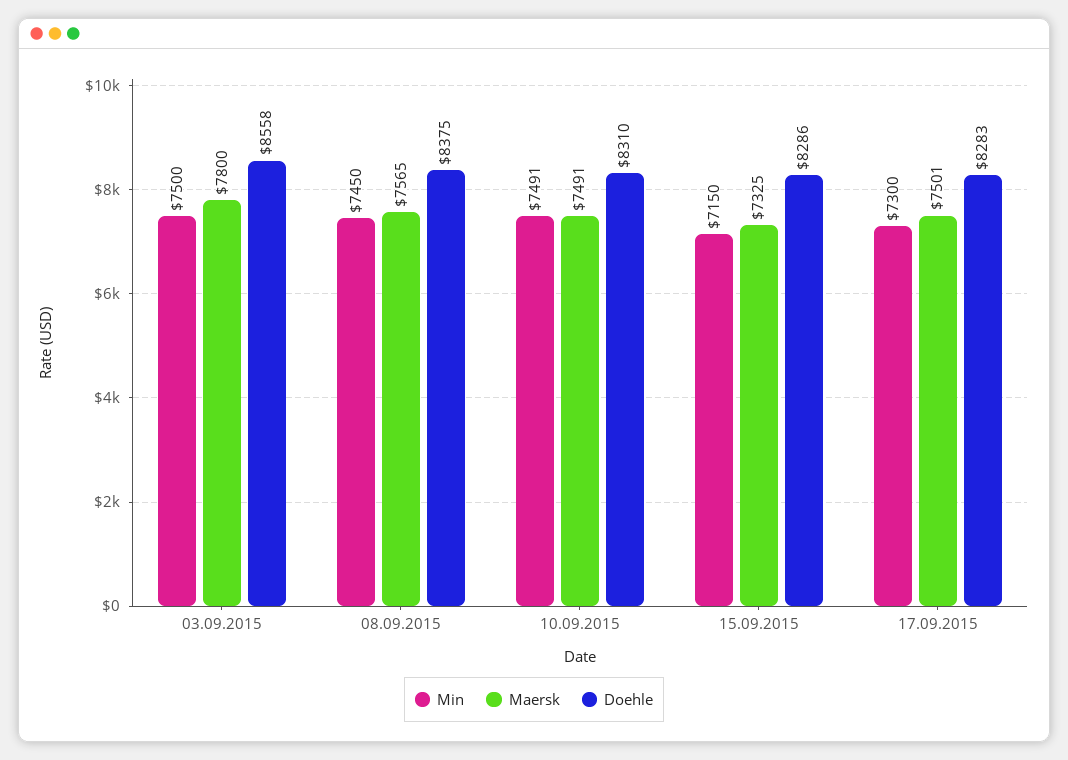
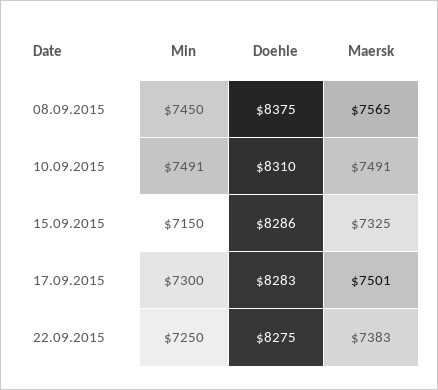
Min, 03.09.2015: 7500 -> none
Maersk, 03.09.2015: 7800 -> none
Doehle, 03.09.2015: 8558 -> none
Min, 22.09.2015: none -> 7250
Doehle, 22.09.2015: none -> 8275
Maersk, 22.09.2015: none -> 7383

